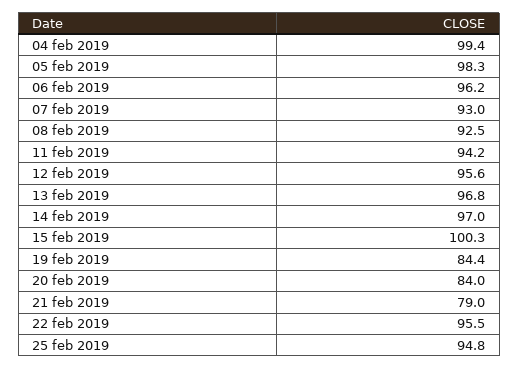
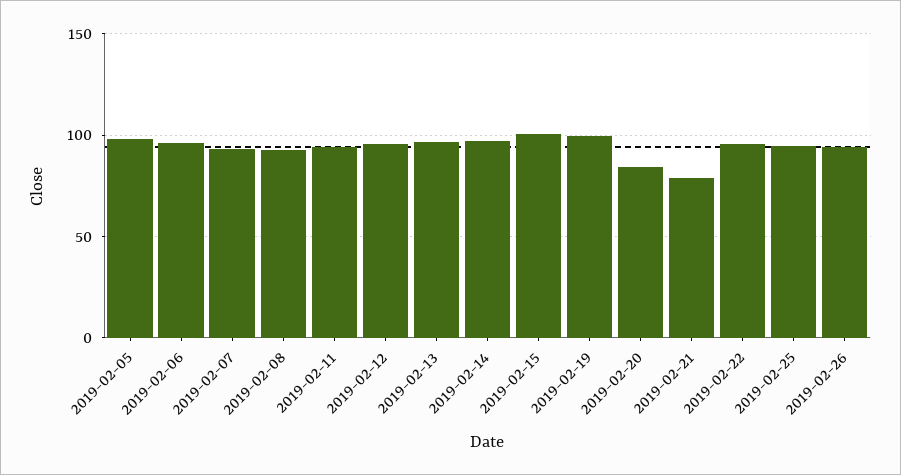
04 feb 2019: 99.4 -> none
19 feb 2019: 84.4 -> 100
2019-02-26: none -> 95

